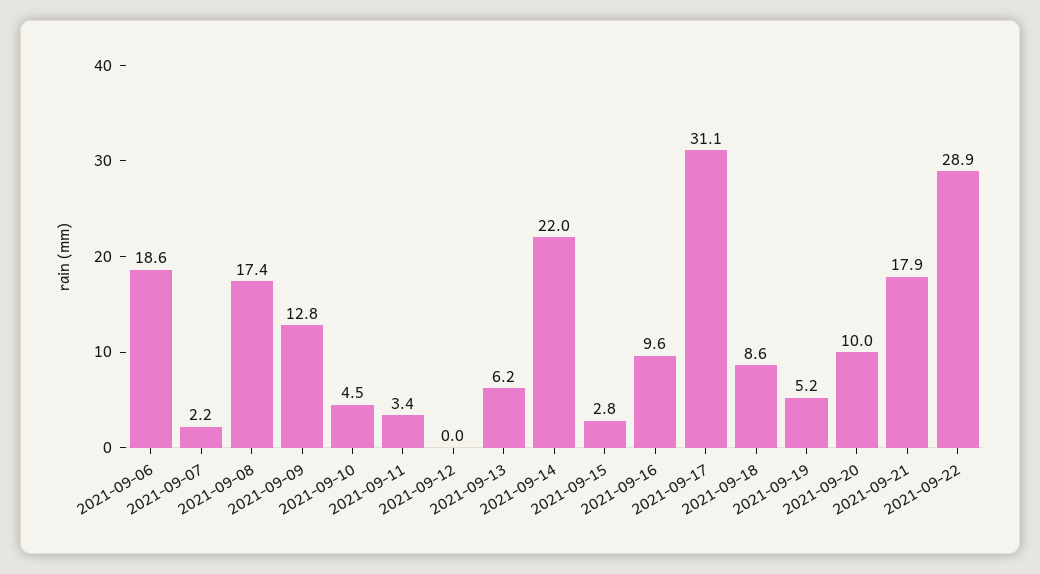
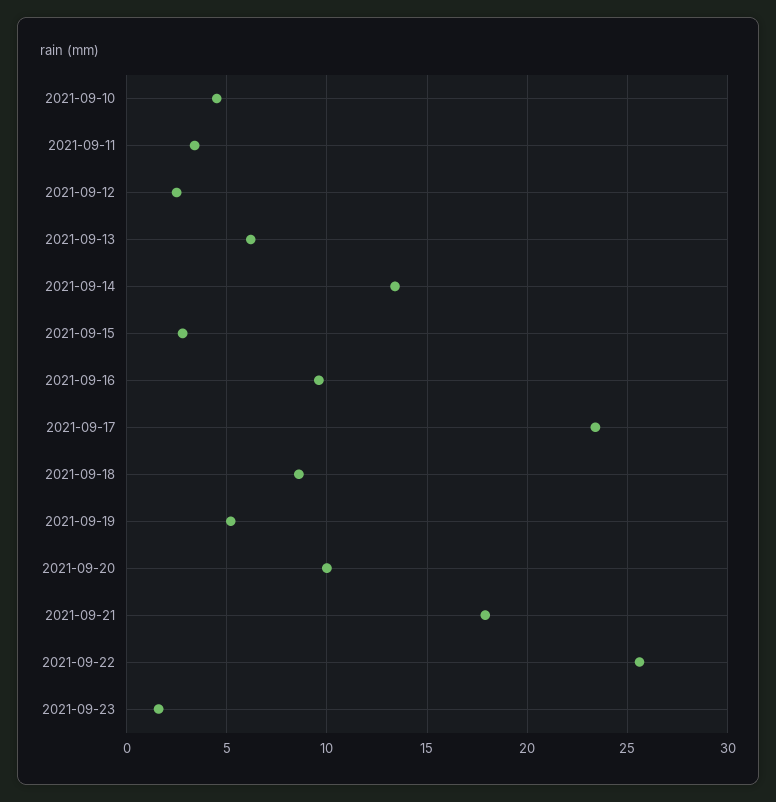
2021-09-06: 18.6 -> none
2021-09-07: 2.2 -> none
2021-09-08: 17.4 -> none
2021-09-09: 12.8 -> none
2021-09-12: 0 -> 2.5
2021-09-14: 22 -> 13.5
2021-09-17: 31.1 -> 23.5
2021-09-22: 28.9 -> 25.5
2021-09-23: none -> 1.5

